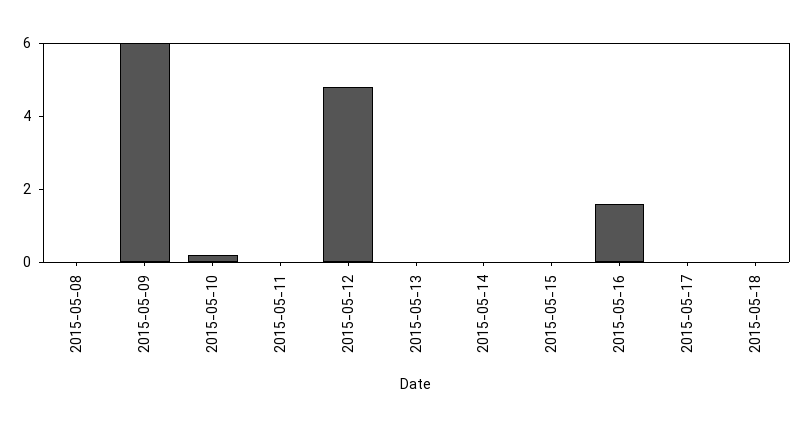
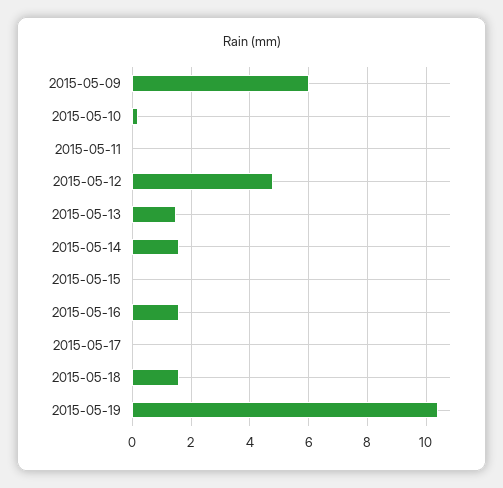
2015-05-08: 0 -> none
2015-05-13: 0 -> 1.5
2015-05-14: 0 -> 1.5
2015-05-18: 0 -> 1.5
2015-05-19: none -> 10.5

